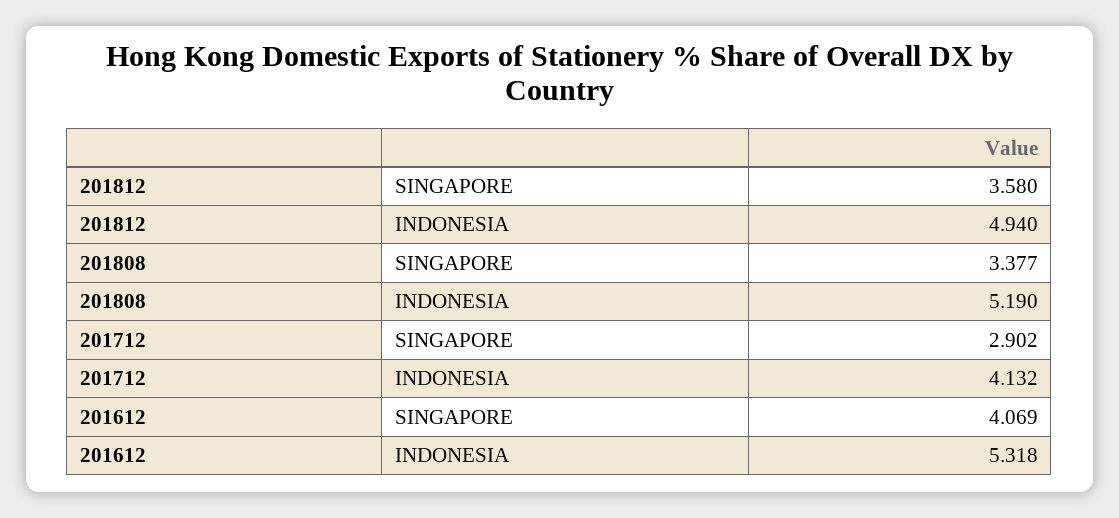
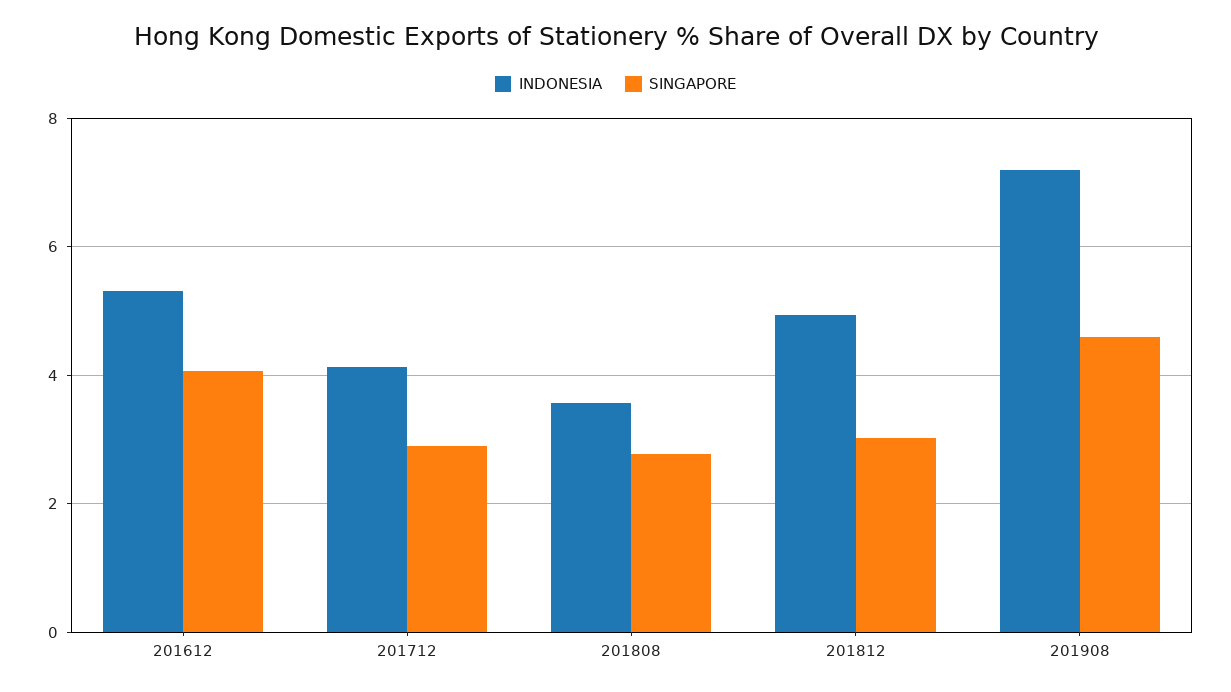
SINGAPORE, 201812: 3.58 -> 3
SINGAPORE, 201808: 3.377 -> 2.8
INDONESIA, 201808: 5.19 -> 3.6
INDONESIA, 201908: none -> 7.2
SINGAPORE, 201908: none -> 4.6

